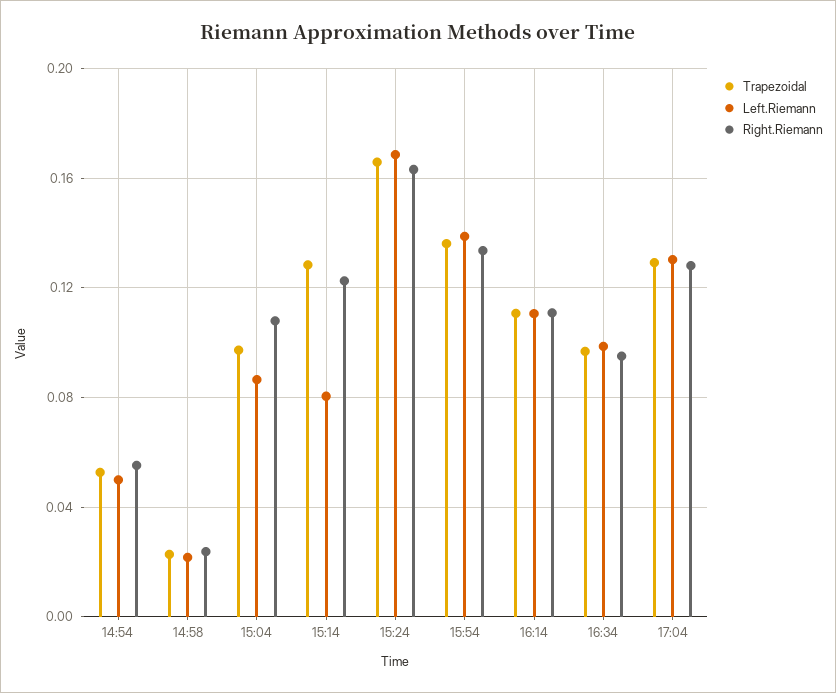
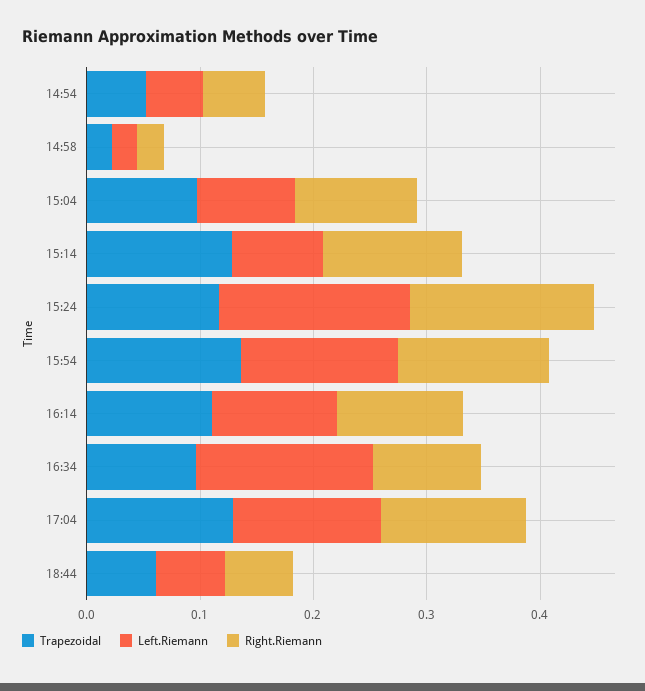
Trapezoidal, 15:24: 0.165 -> 0.12
Left.Riemann, 16:34: 0.1 -> 0.16
Trapezoidal, 18:44: none -> 0.06
Left.Riemann, 18:44: none -> 0.06
Right.Riemann, 18:44: none -> 0.06

